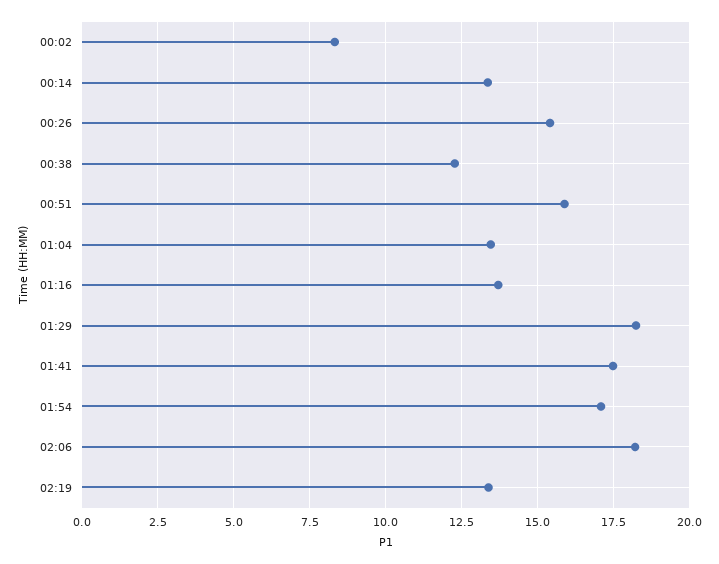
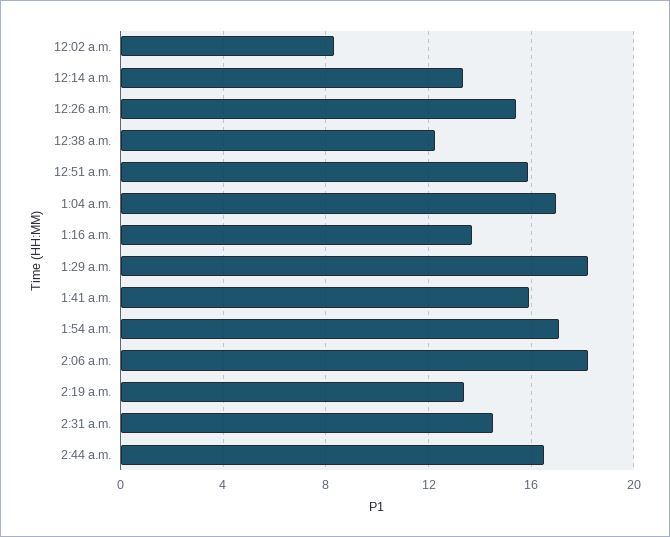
01:04: 13.5 -> 17
01:41: 17.5 -> 16
2:31 a.m.: none -> 14.5
2:44 a.m.: none -> 16.5

